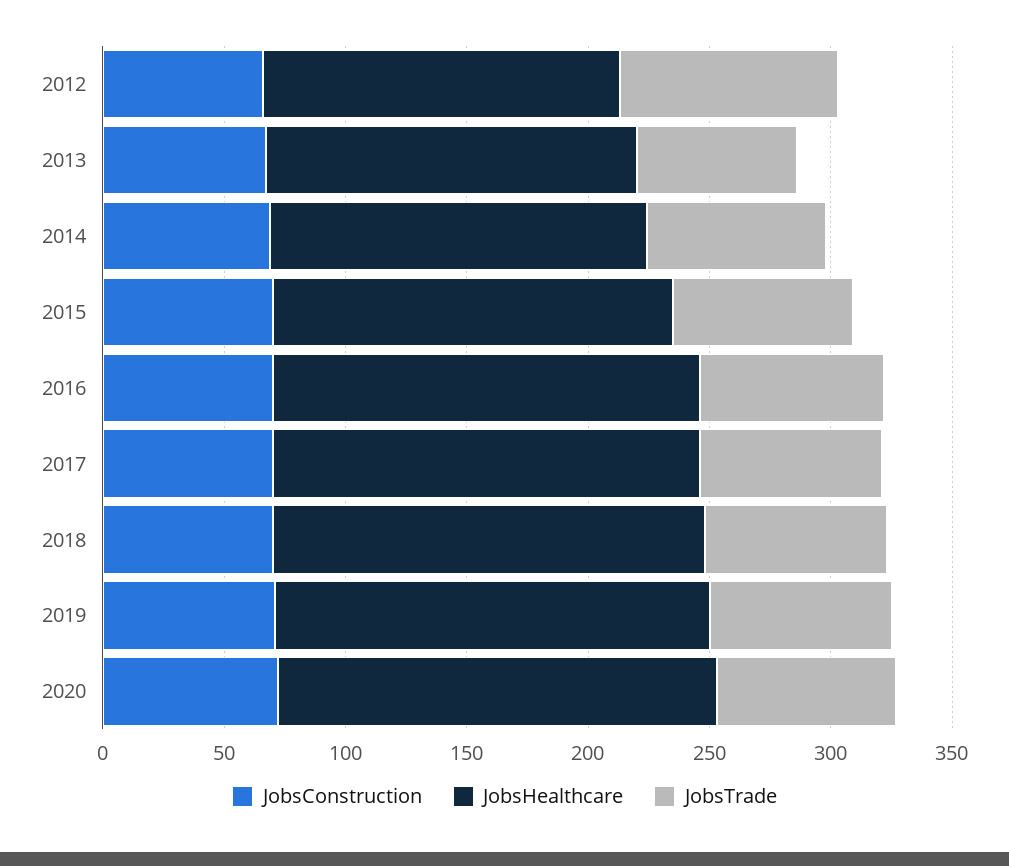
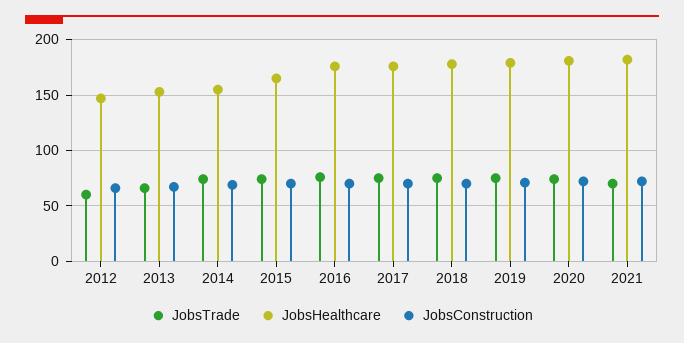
JobsTrade, 2012: 90 -> 60
JobsTrade, 2021: none -> 70
JobsHealthcare, 2021: none -> 180
JobsConstruction, 2021: none -> 70

